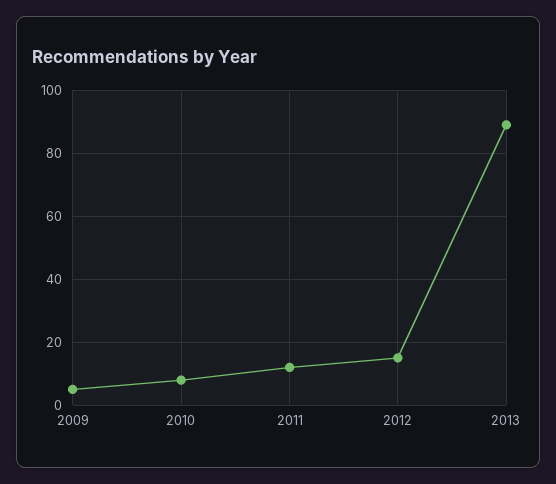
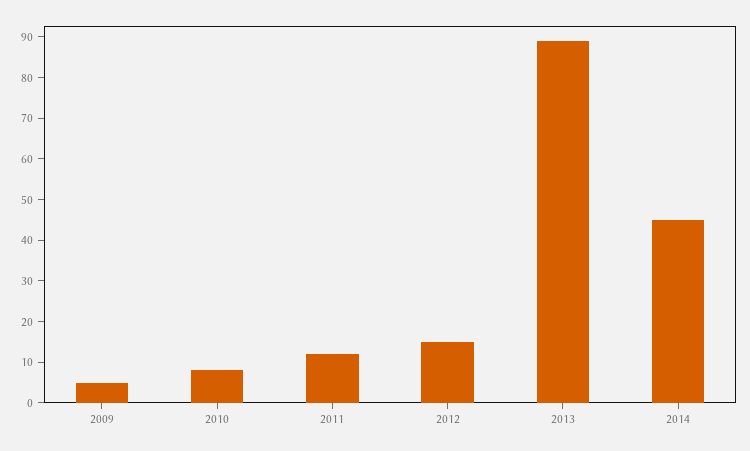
2014: none -> 45

